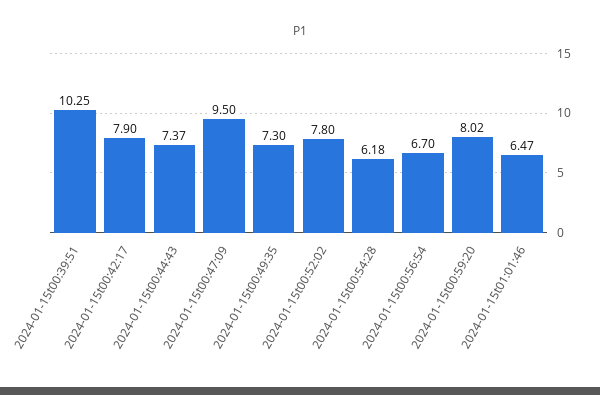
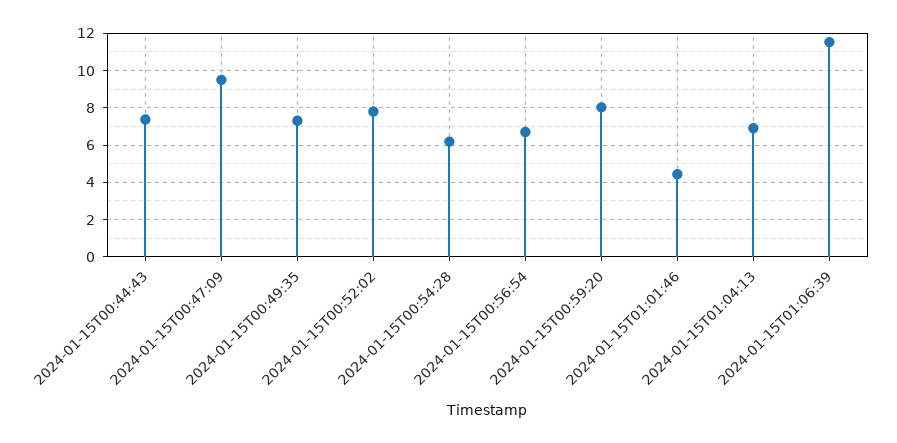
2024-01-15t00:39:51: 10.25 -> none
2024-01-15t00:42:17: 7.9 -> none
2024-01-15t01:01:46: 6.47 -> 4.5
2024-01-15T01:04:13: none -> 7
2024-01-15T01:06:39: none -> 11.5

